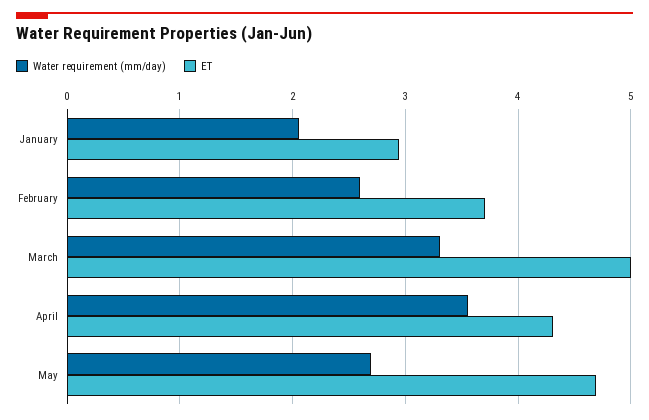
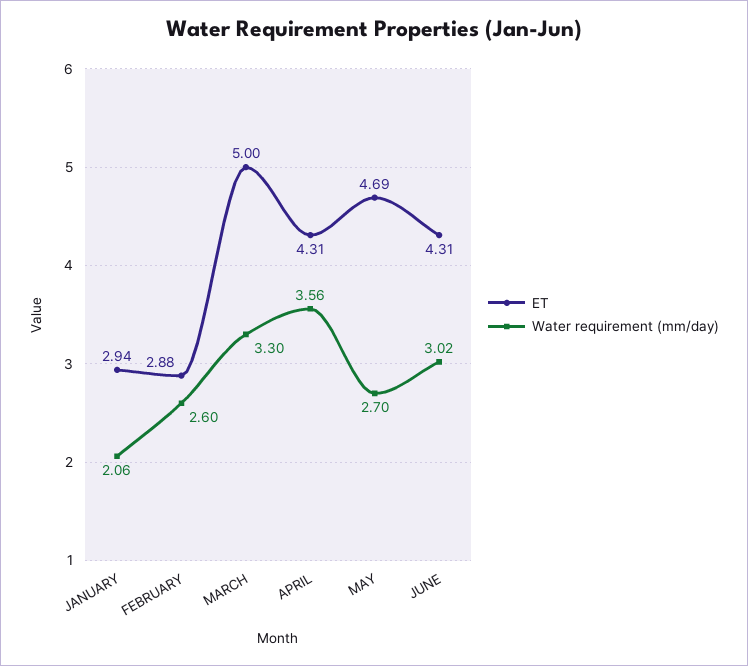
ET, February: 3.7 -> 2.88
ET, JUNE: none -> 4.31
Water requirement (mm/day), JUNE: none -> 3.02

